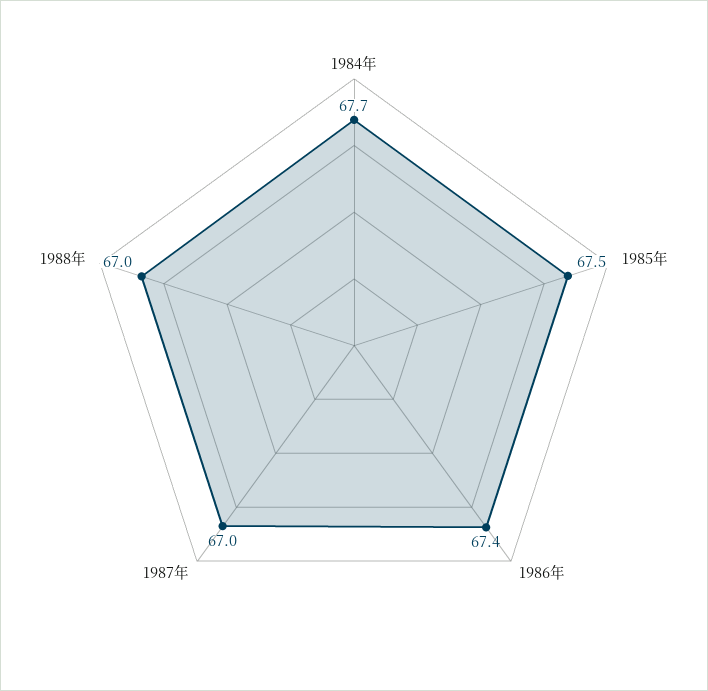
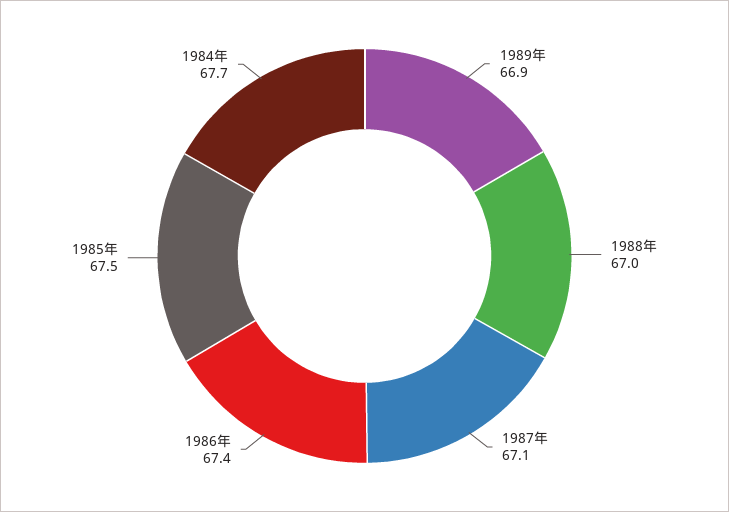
1987年: 67 -> 67.1
1989年: none -> 66.9

